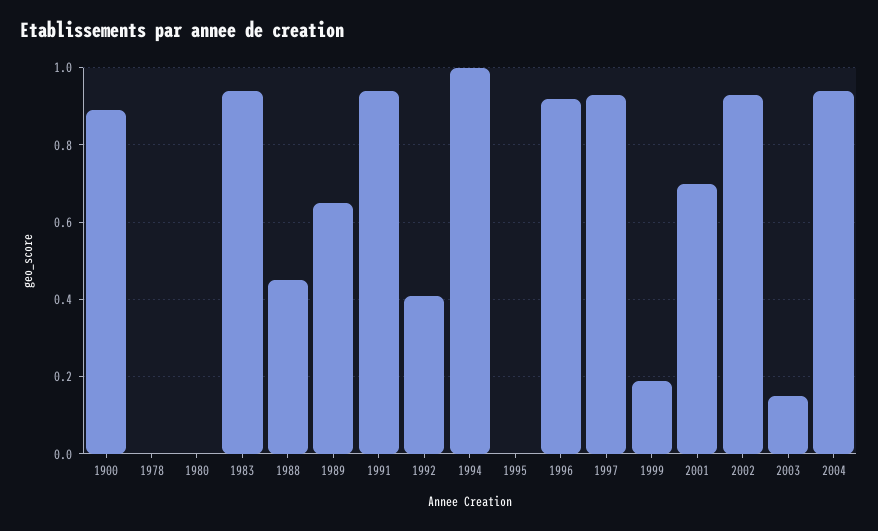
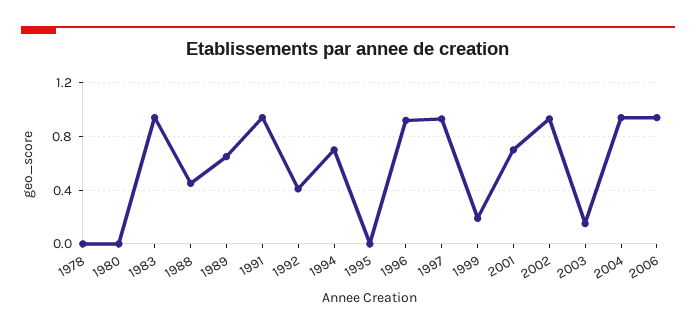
1900: 0.9 -> none
1994: 1 -> 0.7
2006: none -> 0.95

